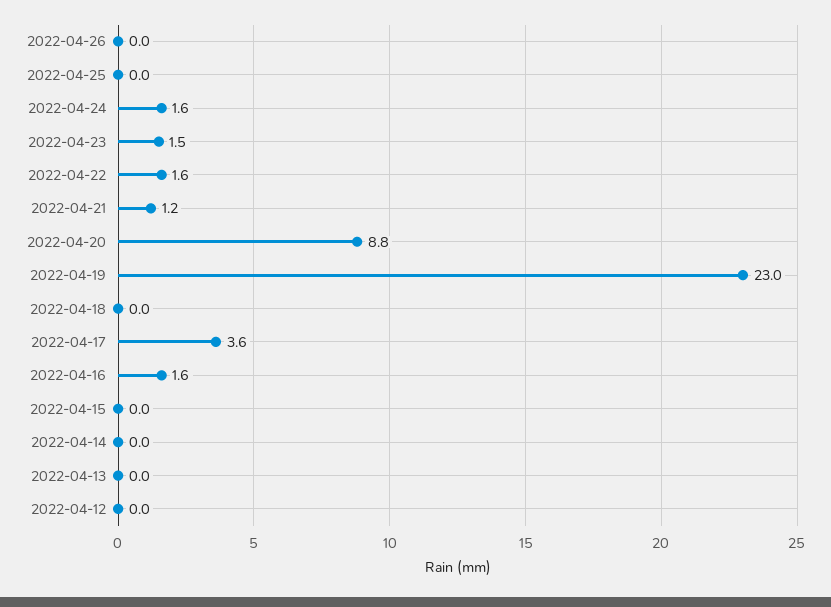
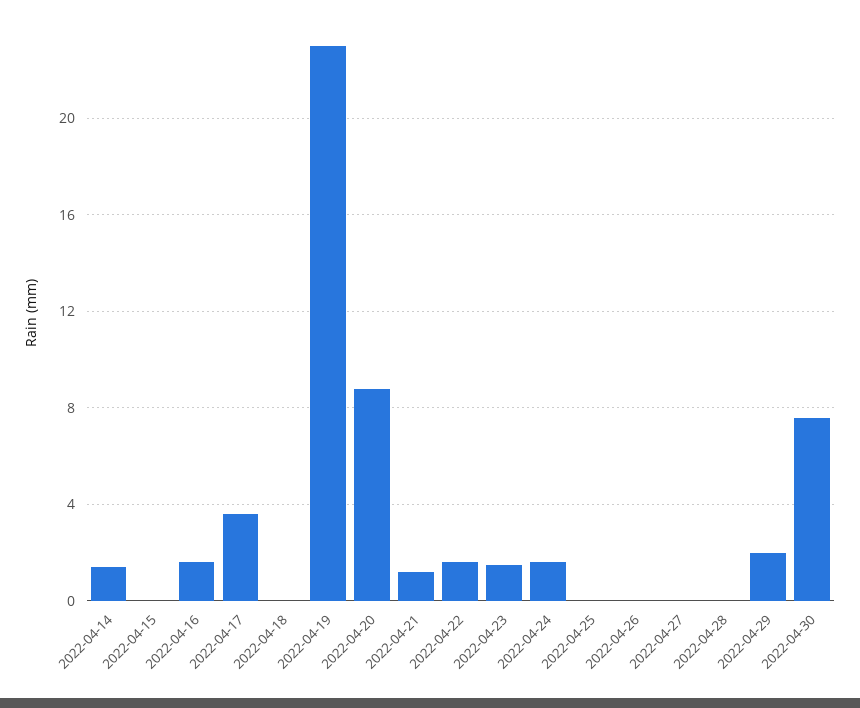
2022-04-14: 0 -> 1.5
2022-04-13: 0 -> none
2022-04-12: 0 -> none
2022-04-27: none -> 0
2022-04-28: none -> 0
2022-04-29: none -> 2
2022-04-30: none -> 7.5

